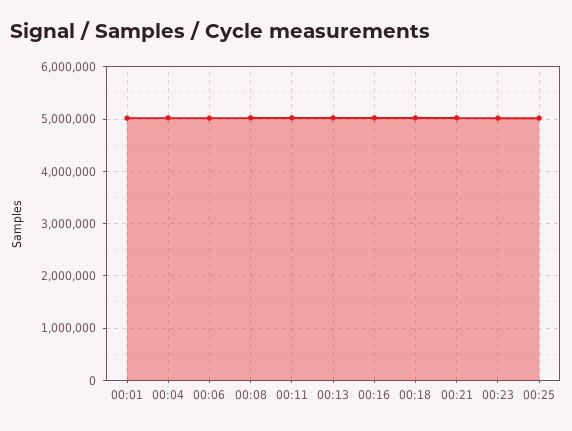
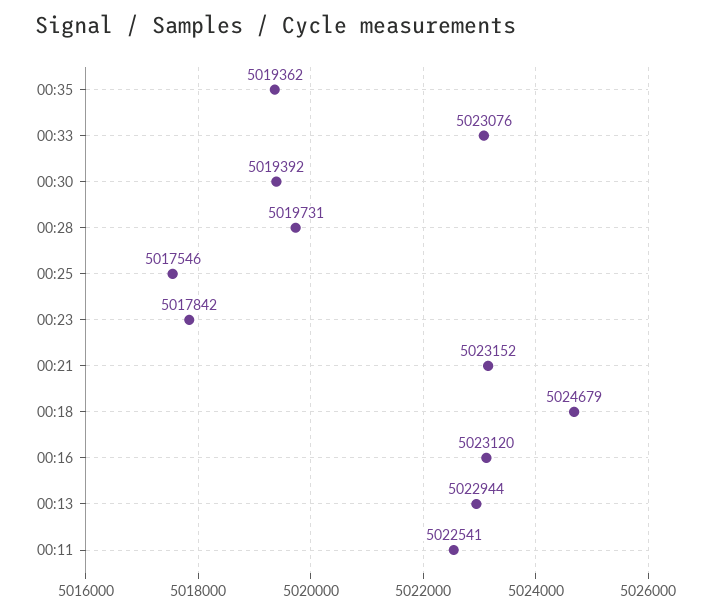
00:01: 5000000 -> none
00:04: 5000000 -> none
00:06: 5000000 -> none
00:08: 5000000 -> none
00:35: none -> 5019362
00:33: none -> 5023076
00:30: none -> 5019392
00:28: none -> 5019731

